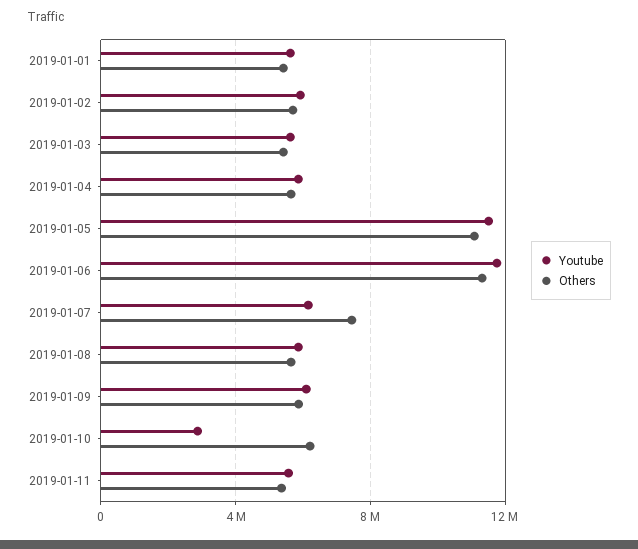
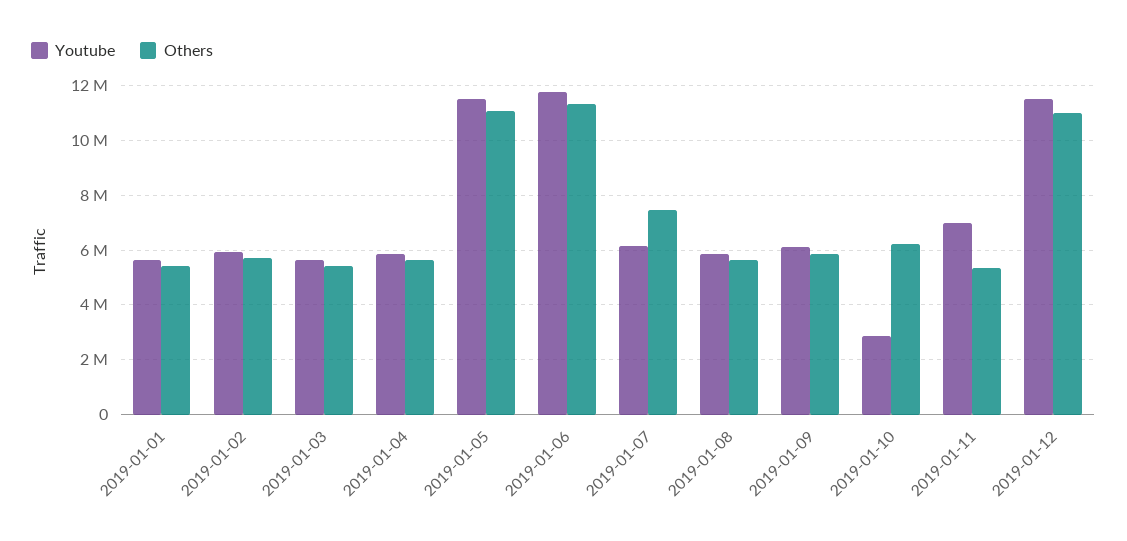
Youtube, 2019-01-11: 5500000 -> 7000000
Youtube, 2019-01-12: none -> 11500000
Others, 2019-01-12: none -> 11000000

